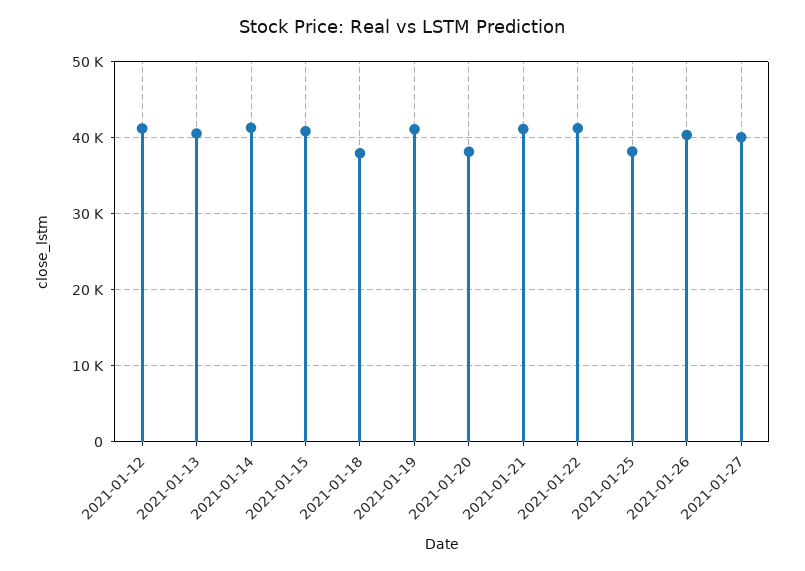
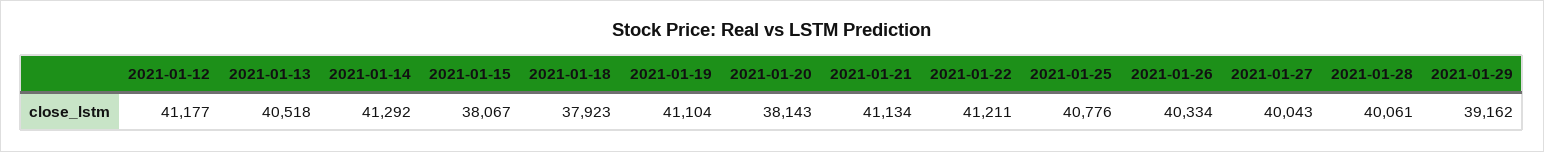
2021-01-15: 41000 -> 38067
2021-01-25: 38000 -> 40776
2021-01-28: none -> 40061
2021-01-29: none -> 39162

